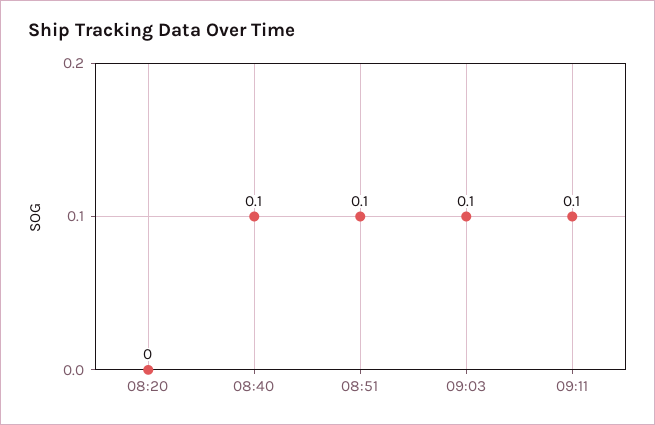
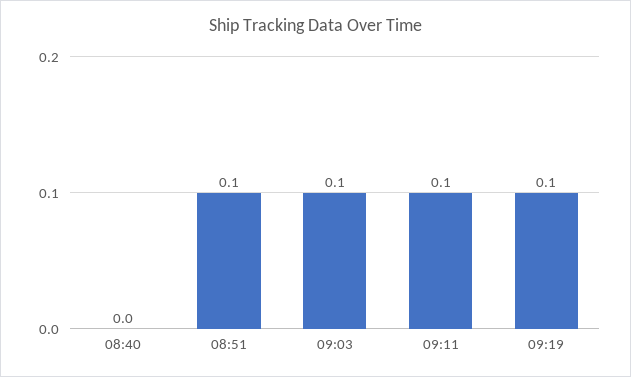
08:20: 0 -> none
08:40: 0.1 -> 0
09:19: none -> 0.1

